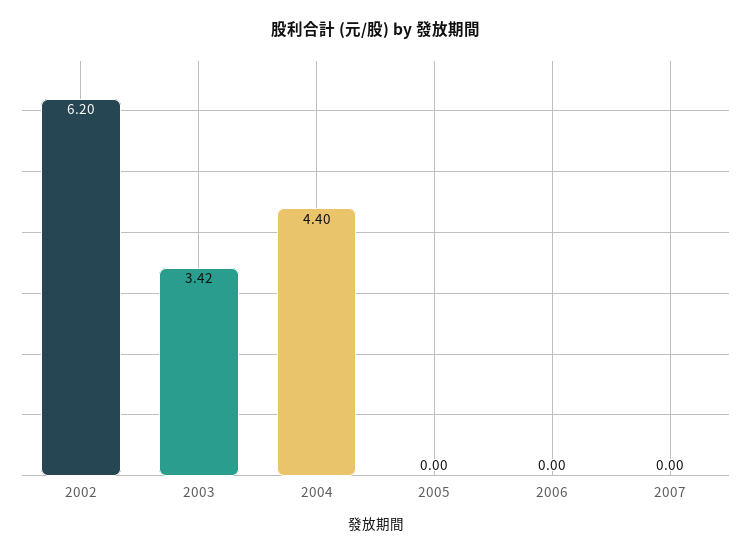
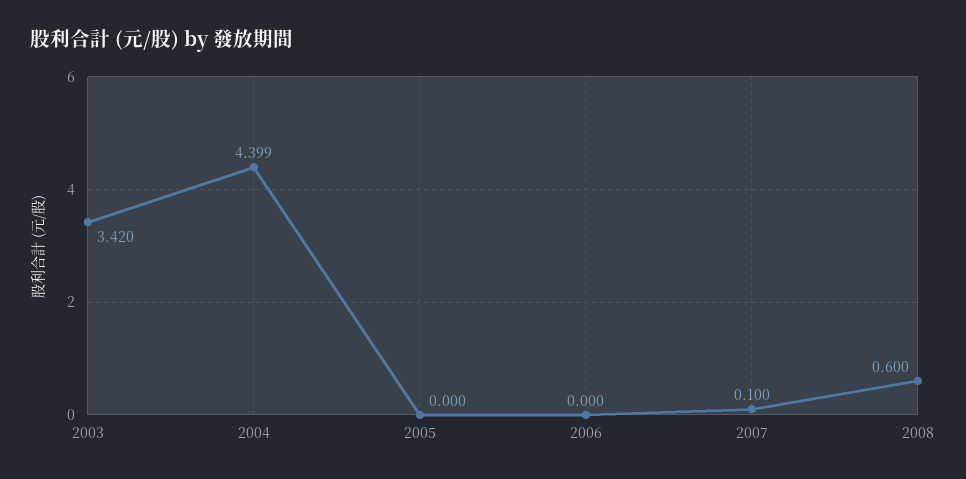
2002: 6.2 -> none
2007: 0 -> 0.1
2008: none -> 0.6

